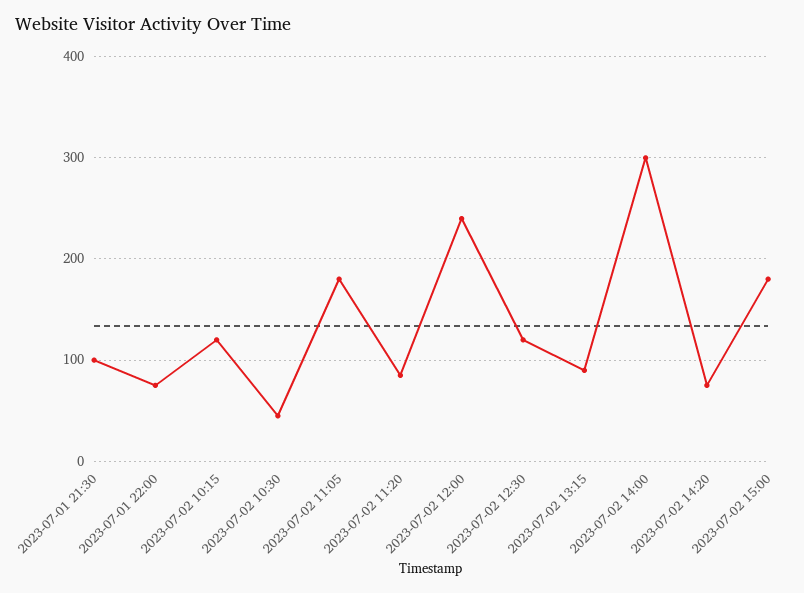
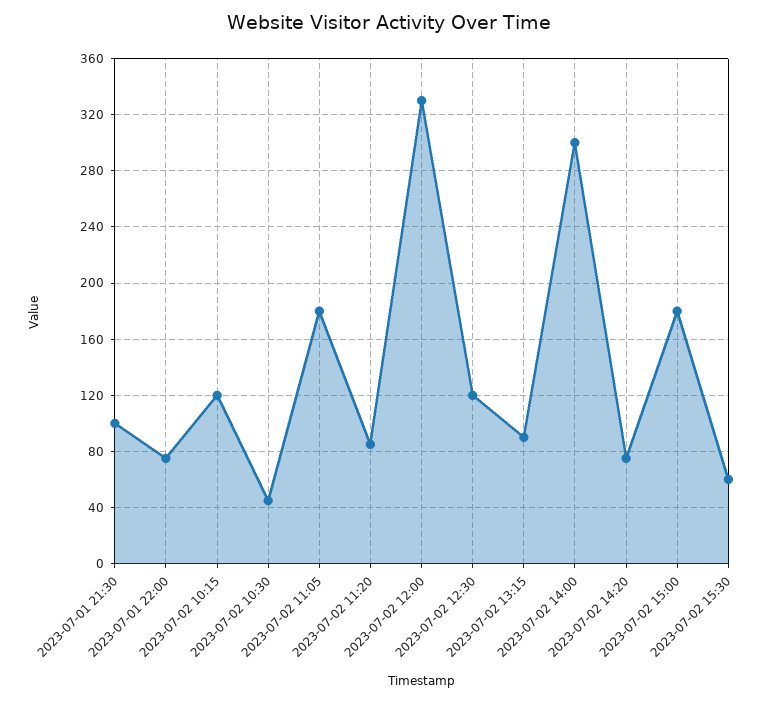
2023-07-02 12:00: 240 -> 330
2023-07-02 15:30: none -> 60

